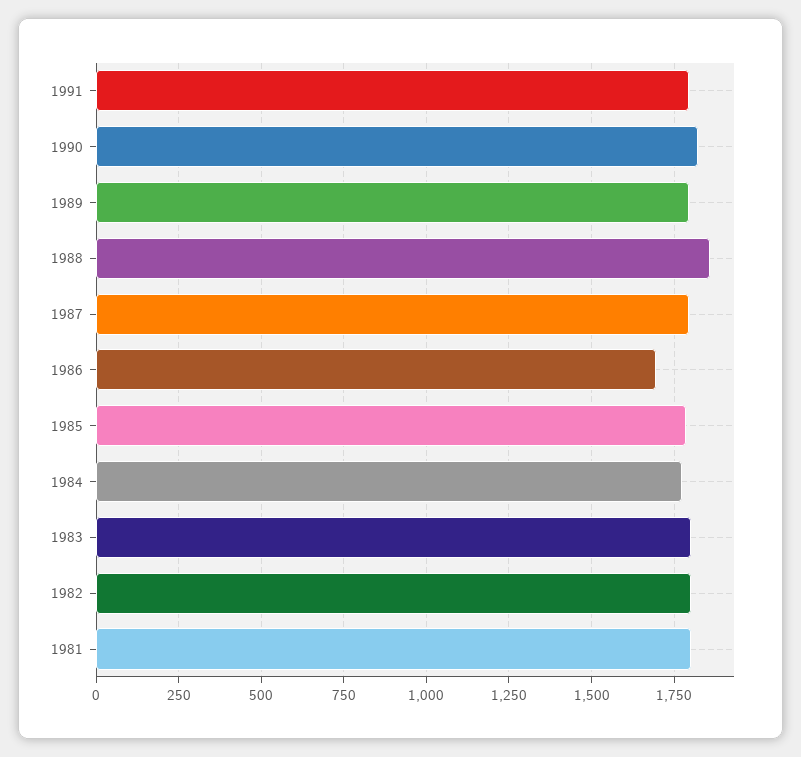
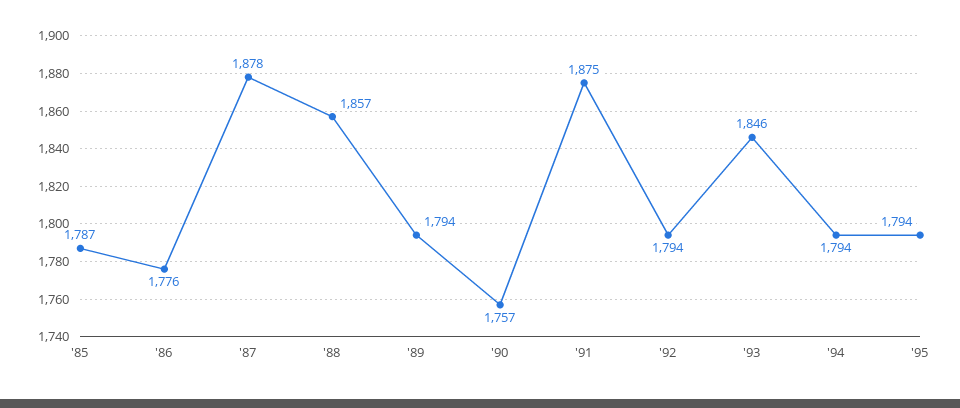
1991: 1800 -> 1875
1990: 1825 -> 1757
1987: 1800 -> 1878
1986: 1700 -> 1776
1984: 1775 -> none
1983: 1800 -> none
1982: 1800 -> none
1981: 1800 -> none
'92: none -> 1794
'93: none -> 1846
'94: none -> 1794
'95: none -> 1794

